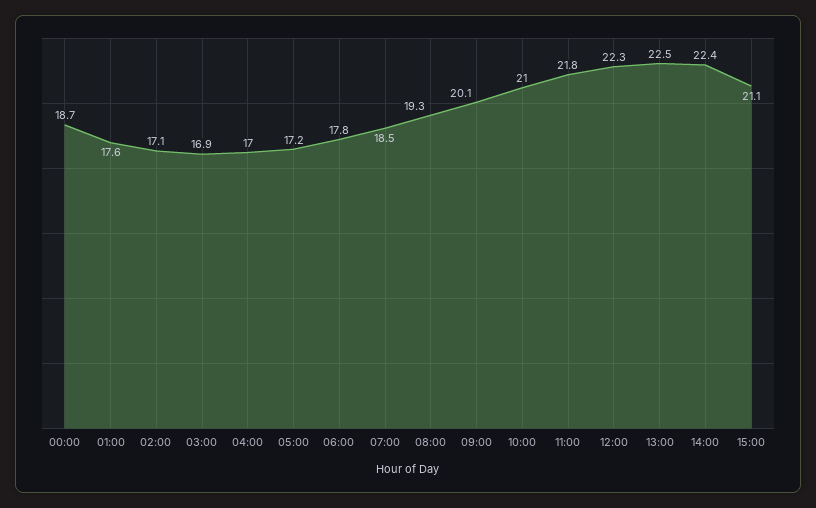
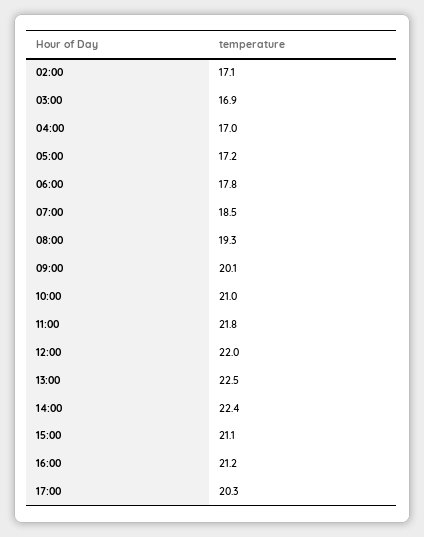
00:00: 18.7 -> none
01:00: 17.6 -> none
12:00: 22.3 -> 22
16:00: none -> 21.2
17:00: none -> 20.3

